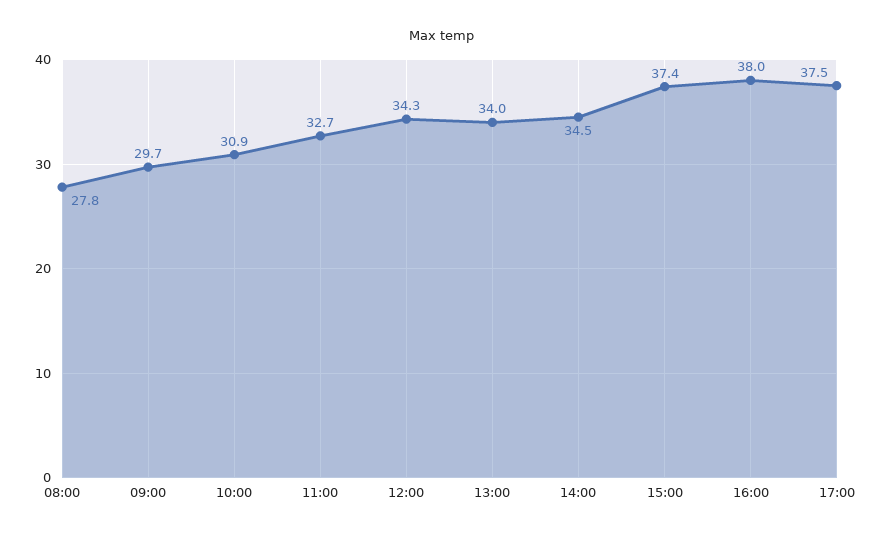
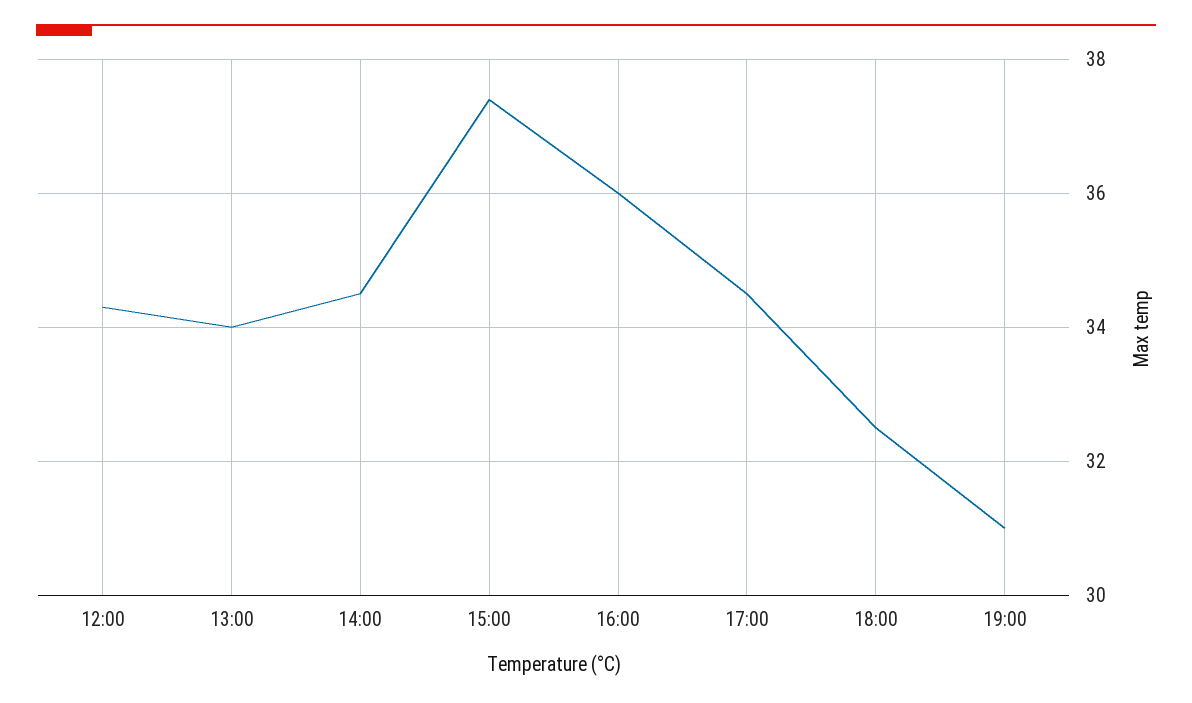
08:00: 27.8 -> none
09:00: 29.7 -> none
10:00: 30.9 -> none
11:00: 32.7 -> none
16:00: 38 -> 36
17:00: 37.5 -> 34.5
18:00: none -> 32.5
19:00: none -> 31

